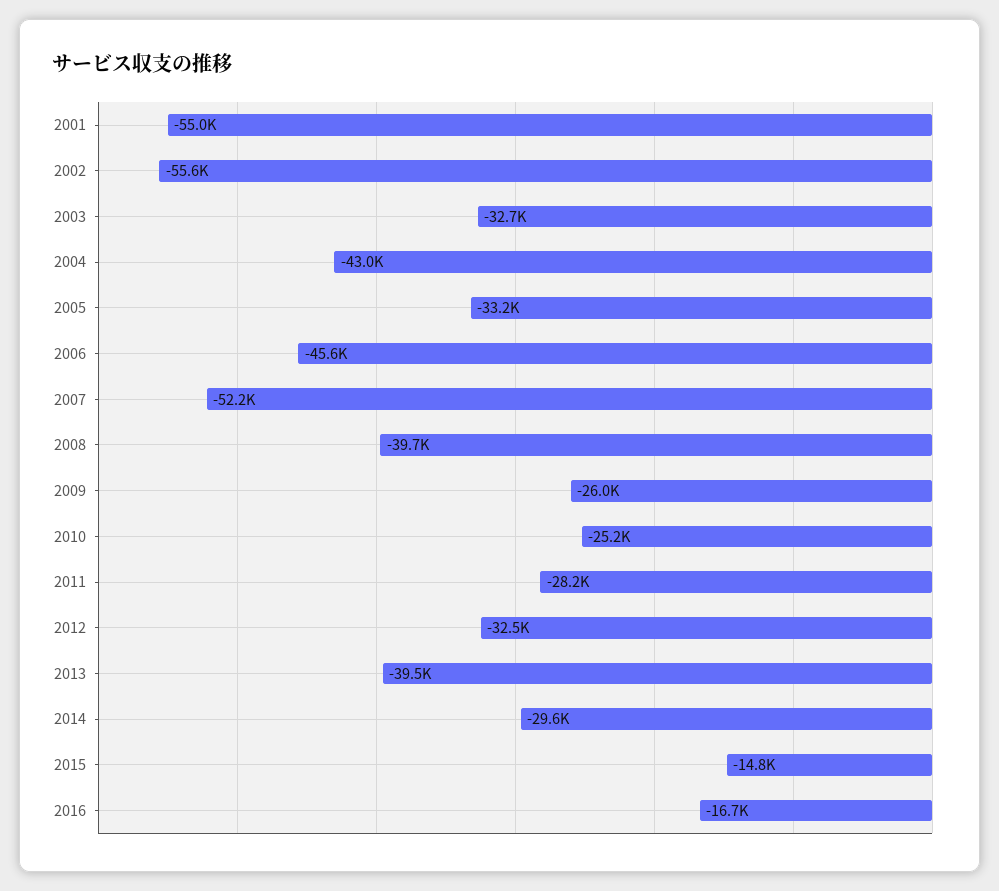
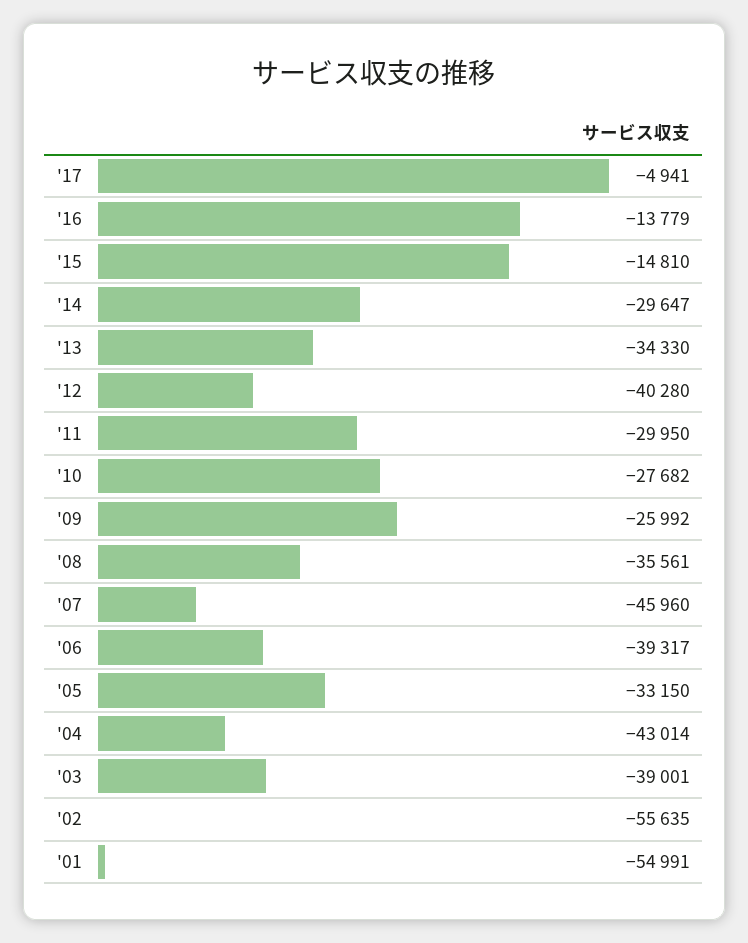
2003: -32700 -> -39001
2006: -45600 -> -39317
2007: -52200 -> -45960
2008: -39700 -> -35561
2010: -25200 -> -27682
2011: -28200 -> -29950
2012: -32500 -> -40280
2013: -39500 -> -34330
2016: -16700 -> -13779
'17: none -> -4941

